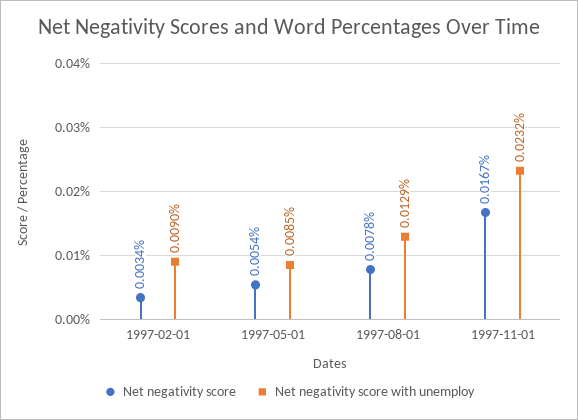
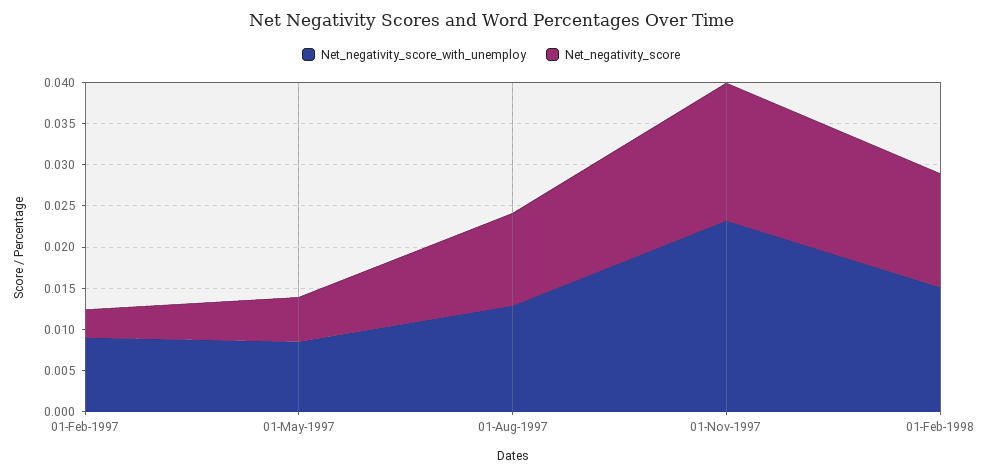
Net negativity score, 1997-08-01: 0.0078 -> 0.011
Net negativity score with unemploy, 01-Feb-1998: none -> 0.015
Net negativity score, 01-Feb-1998: none -> 0.014

